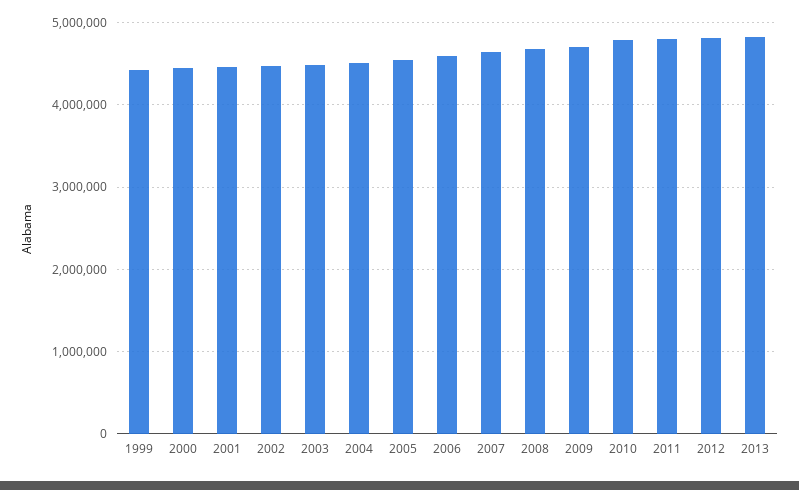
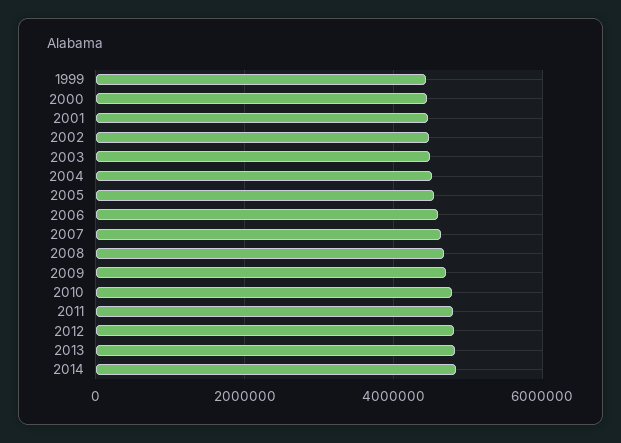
2014: none -> 4800000

